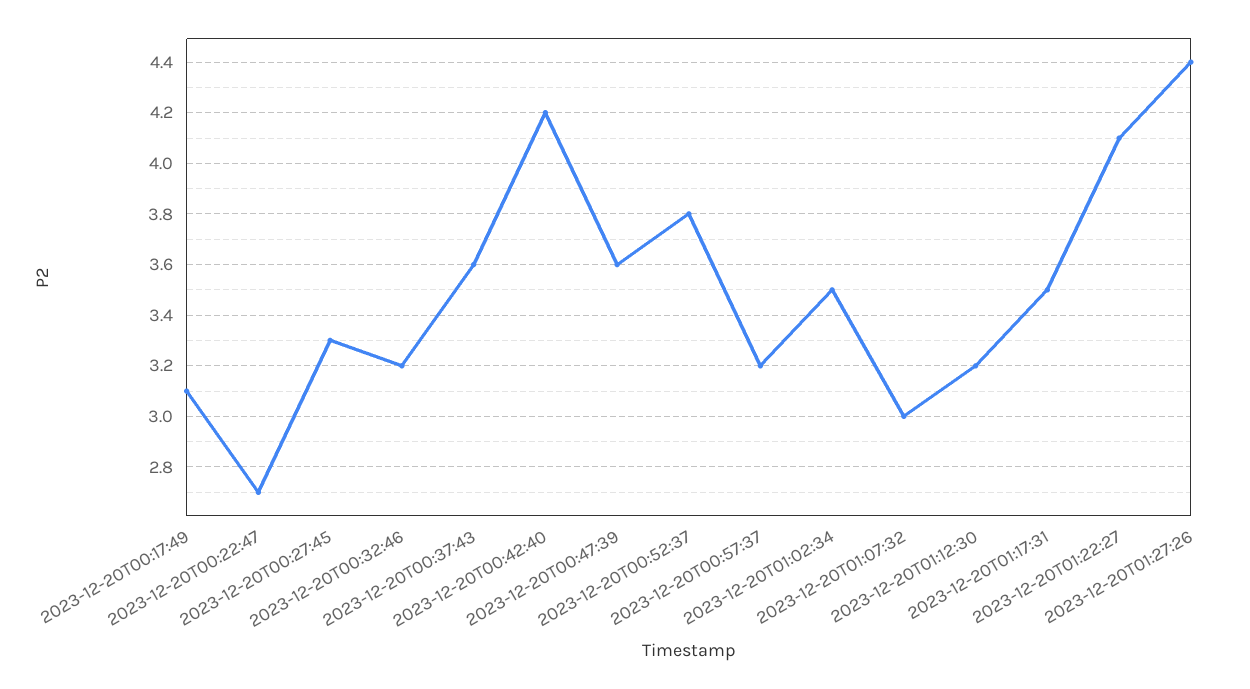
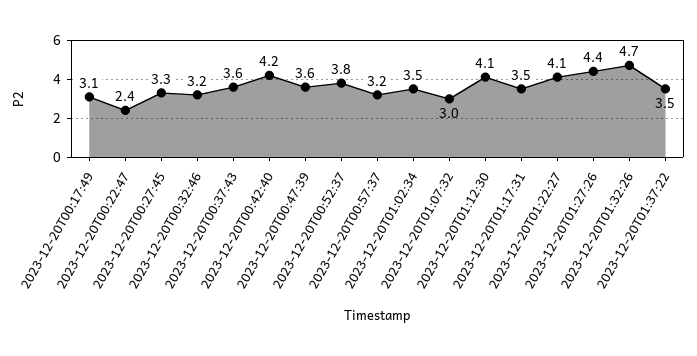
2023-12-20T00:22:47: 2.7 -> 2.4
2023-12-20T01:12:30: 3.2 -> 4.1
2023-12-20T01:32:26: none -> 4.7
2023-12-20T01:37:22: none -> 3.5

